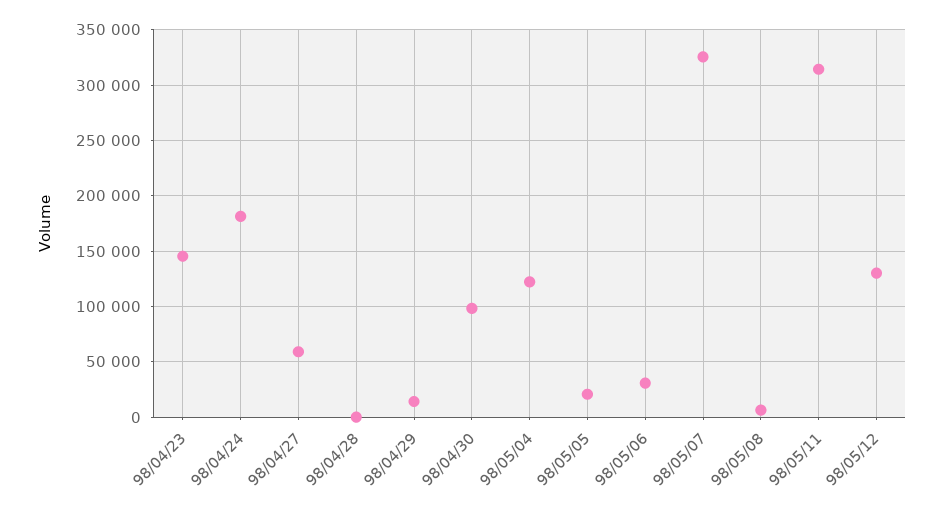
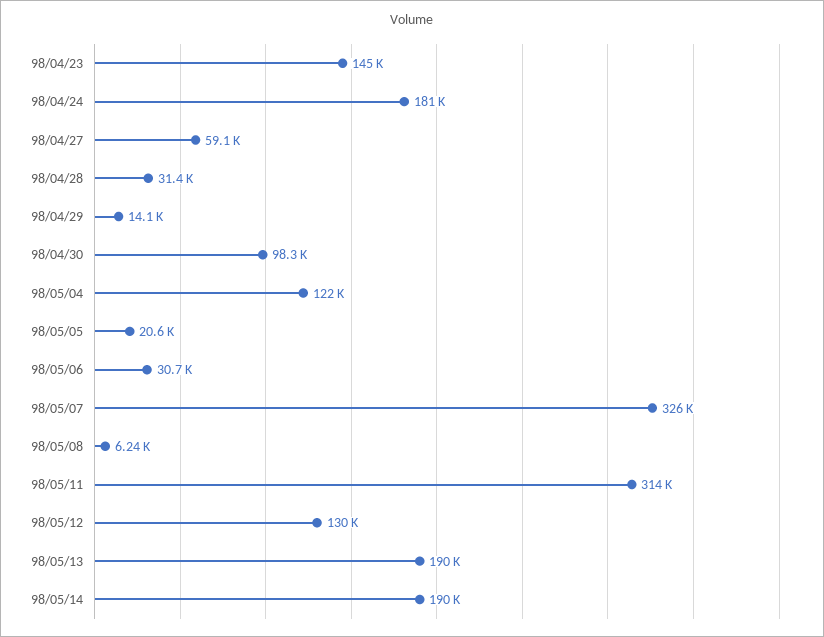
98/04/28: 0 -> 31400
98/05/13: none -> 190000
98/05/14: none -> 190000

